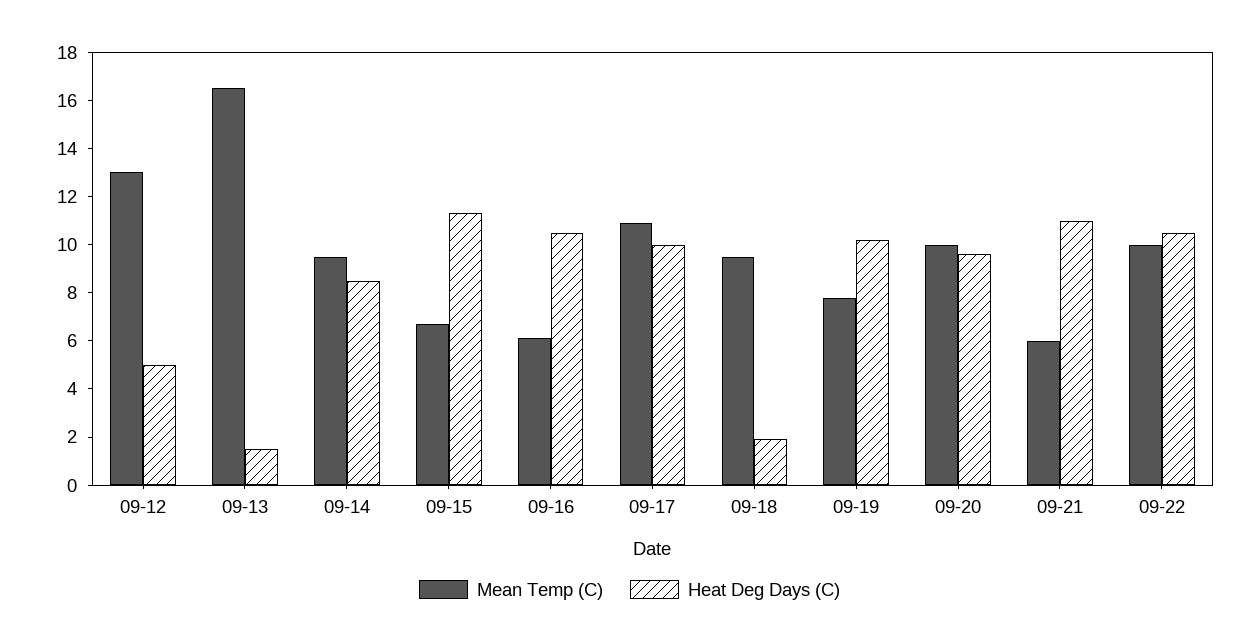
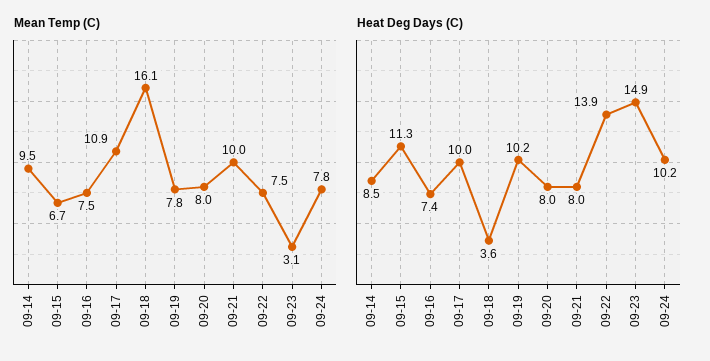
Mean Temp (C), 09-12: 13 -> none
Heat Deg Days (C), 09-12: 5 -> none
Mean Temp (C), 09-13: 16.5 -> none
Heat Deg Days (C), 09-13: 1.5 -> none
Mean Temp (C), 09-16: 6 -> 7.5
Heat Deg Days (C), 09-16: 10.5 -> 7.4
Mean Temp (C), 09-18: 9.5 -> 16.1
Heat Deg Days (C), 09-18: 2 -> 3.6
Mean Temp (C), 09-20: 10 -> 8
Heat Deg Days (C), 09-20: 9.5 -> 8
Mean Temp (C), 09-21: 6 -> 10
Heat Deg Days (C), 09-21: 11 -> 8
Mean Temp (C), 09-22: 10 -> 7.5
Heat Deg Days (C), 09-22: 10.5 -> 13.9
Mean Temp (C), 09-23: none -> 3.1
Mean Temp (C), 09-24: none -> 7.8
Heat Deg Days (C), 09-23: none -> 14.9
Heat Deg Days (C), 09-24: none -> 10.2

